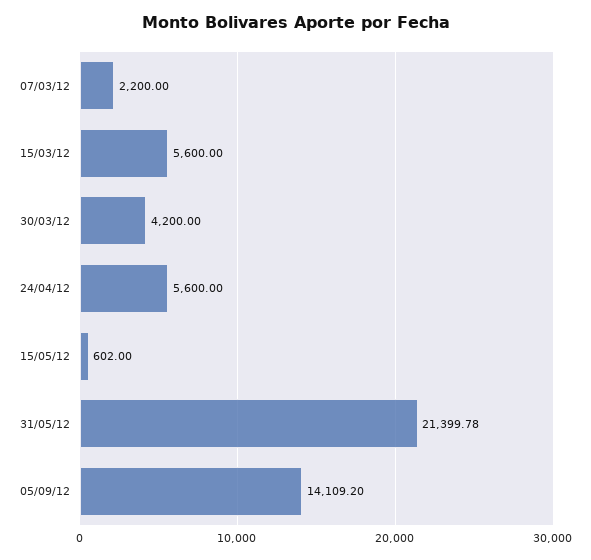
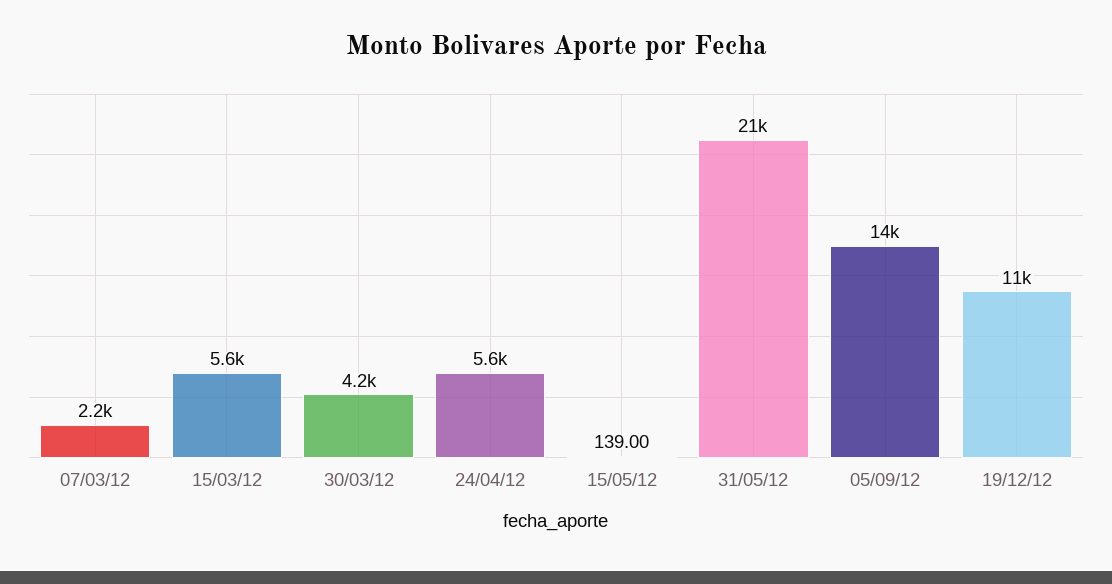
15/05/12: 602 -> 139
19/12/12: none -> 11000

